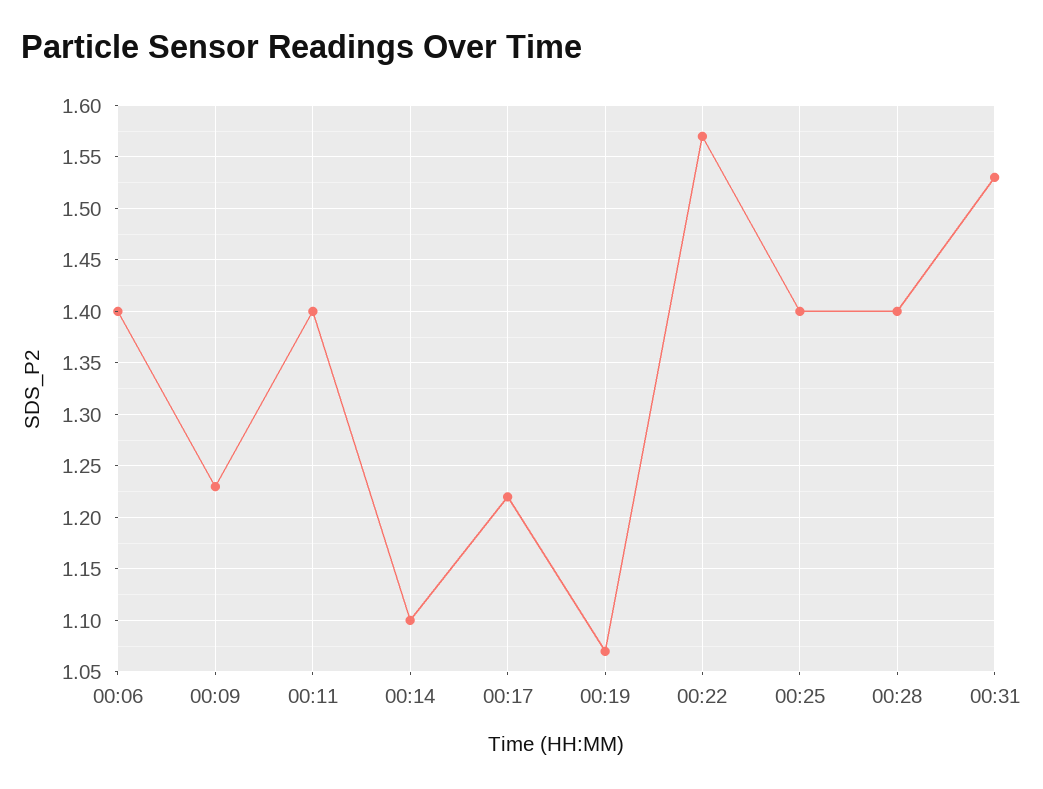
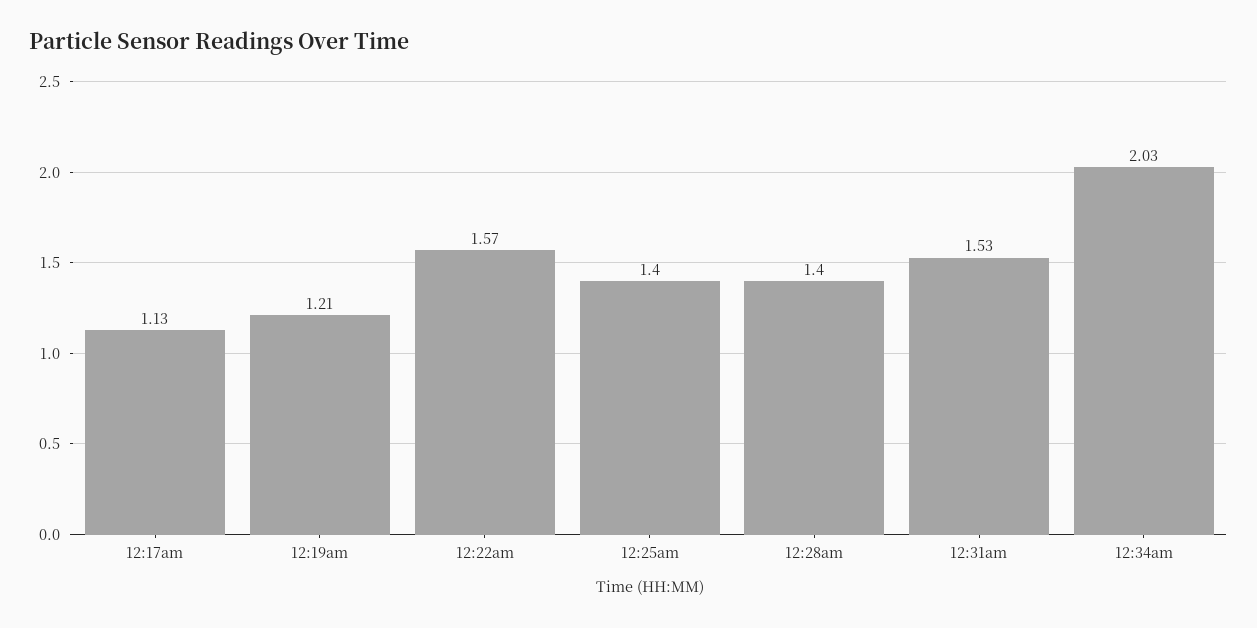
00:06: 1.4 -> none
00:09: 1.23 -> none
00:11: 1.4 -> none
00:14: 1.1 -> none
00:17: 1.22 -> 1.13
00:19: 1.07 -> 1.21
12:34am: none -> 2.03

